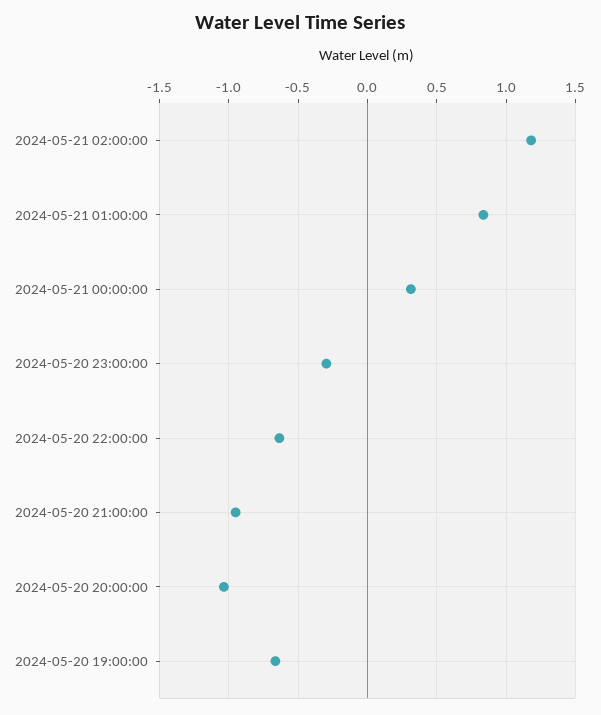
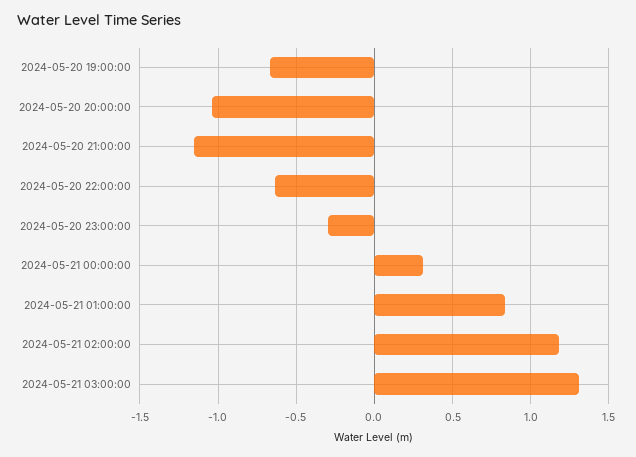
2024-05-20 21:00:00: -0.95 -> -1.15
2024-05-21 03:00:00: none -> 1.3

